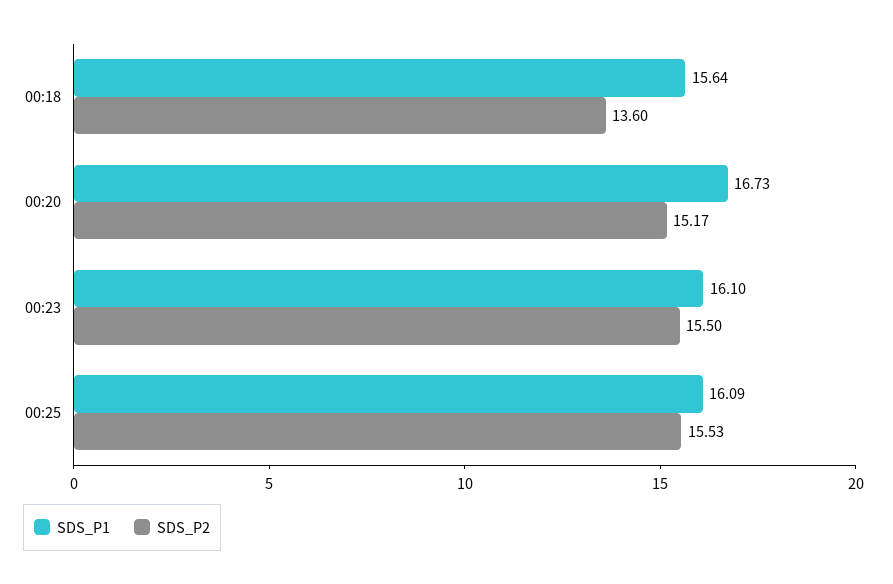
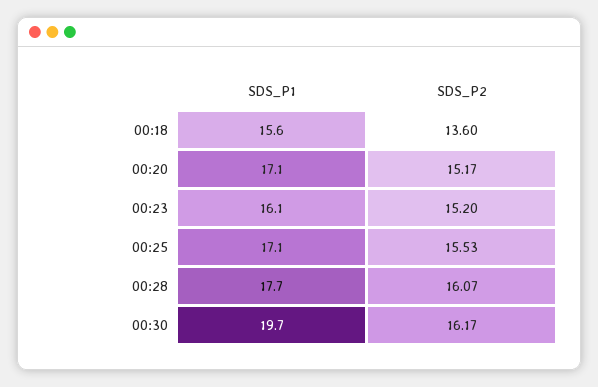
SDS_P1, 00:20: 16.73 -> 17.1
SDS_P2, 00:23: 15.5 -> 15.2
SDS_P1, 00:25: 16.09 -> 17.1
SDS_P1, 00:28: none -> 17.7
SDS_P2, 00:28: none -> 16.07
SDS_P1, 00:30: none -> 19.7
SDS_P2, 00:30: none -> 16.17

